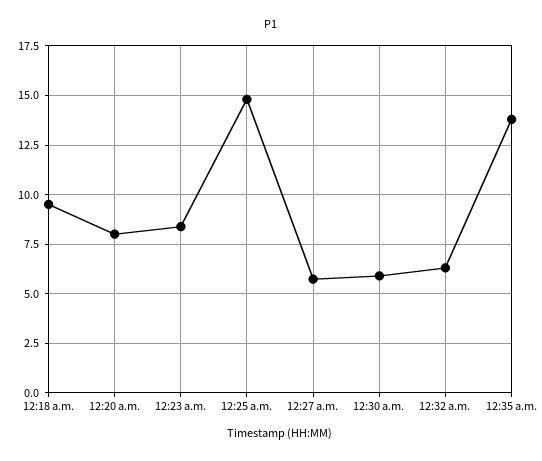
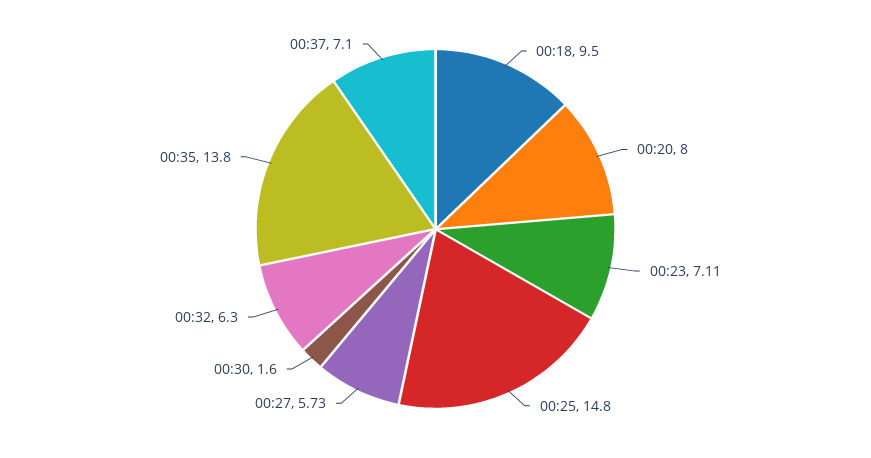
12:23 a.m.: 8.5 -> 7.11
12:30 a.m.: 6 -> 1.6
00:37: none -> 7.1

